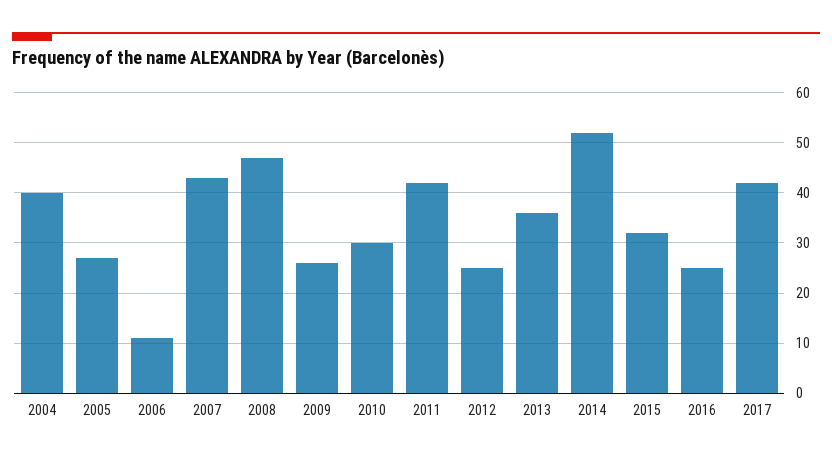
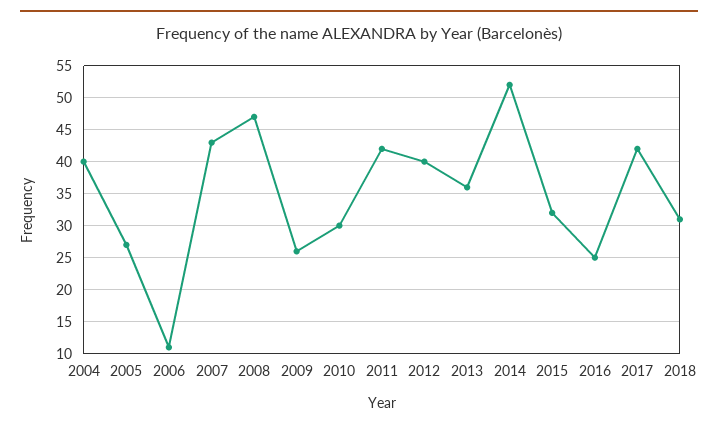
2012: 25 -> 40
2018: none -> 31

